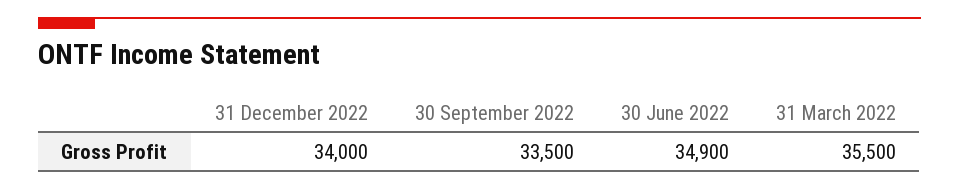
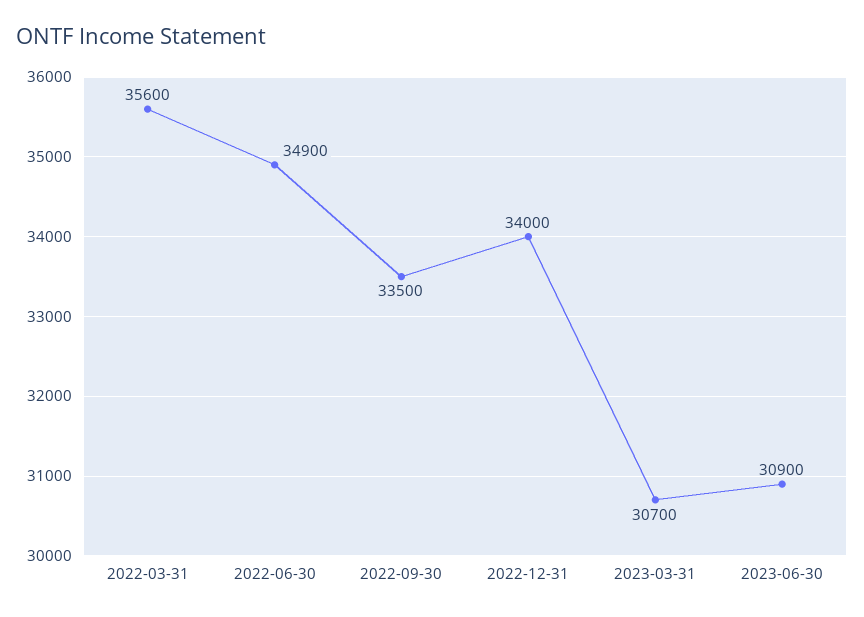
31 March 2022: 35500 -> 35600
2023-03-31: none -> 30700
2023-06-30: none -> 30900

